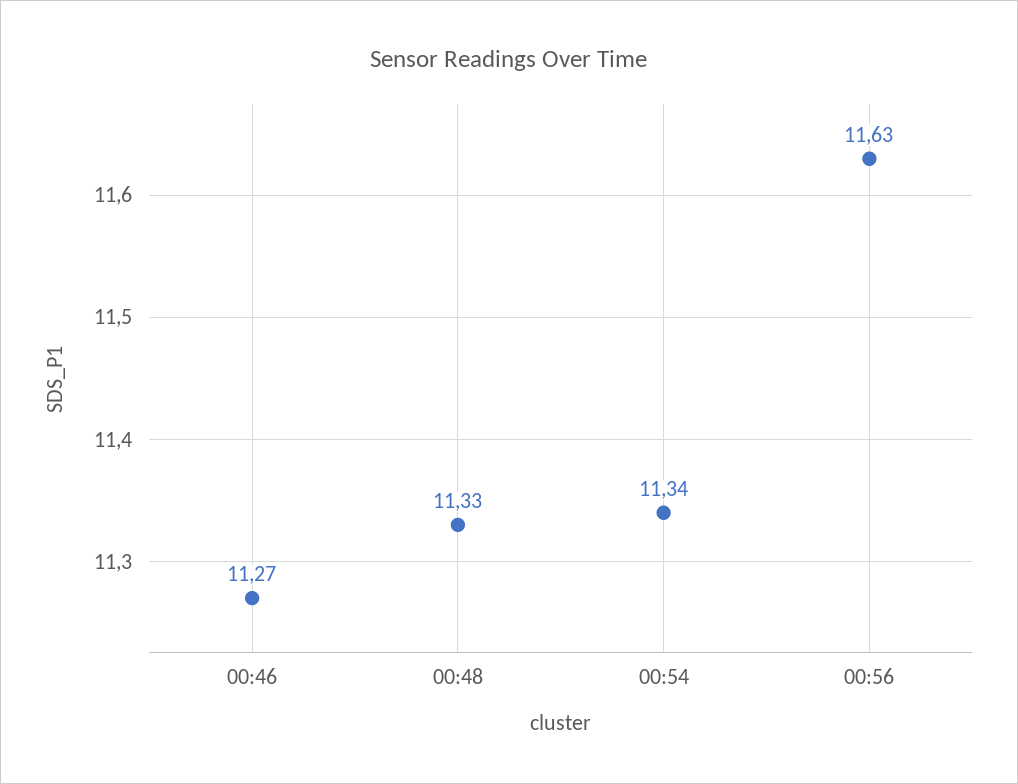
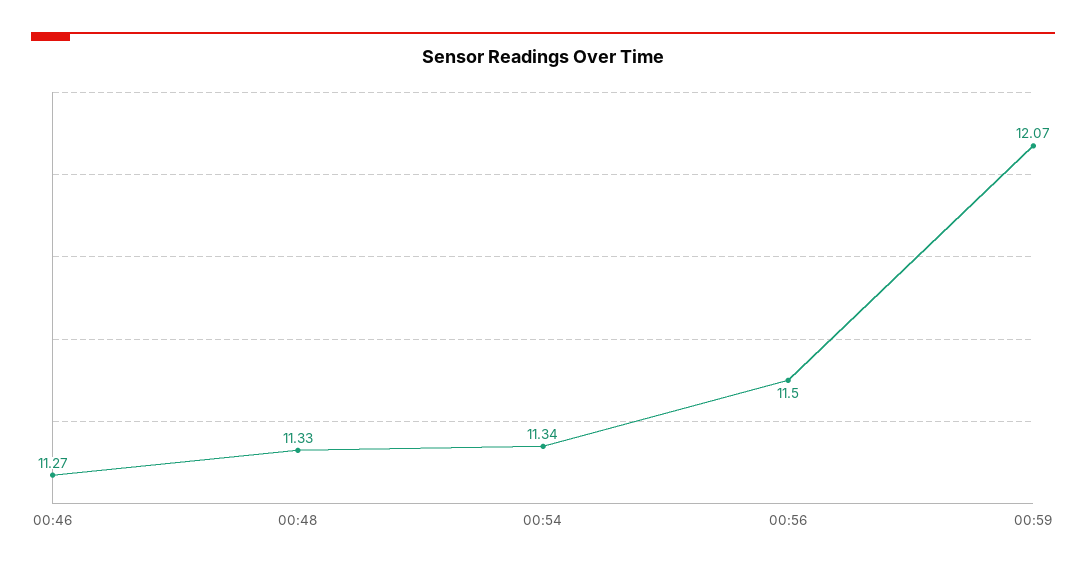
00:56: 11.63 -> 11.5
00:59: none -> 12.07

